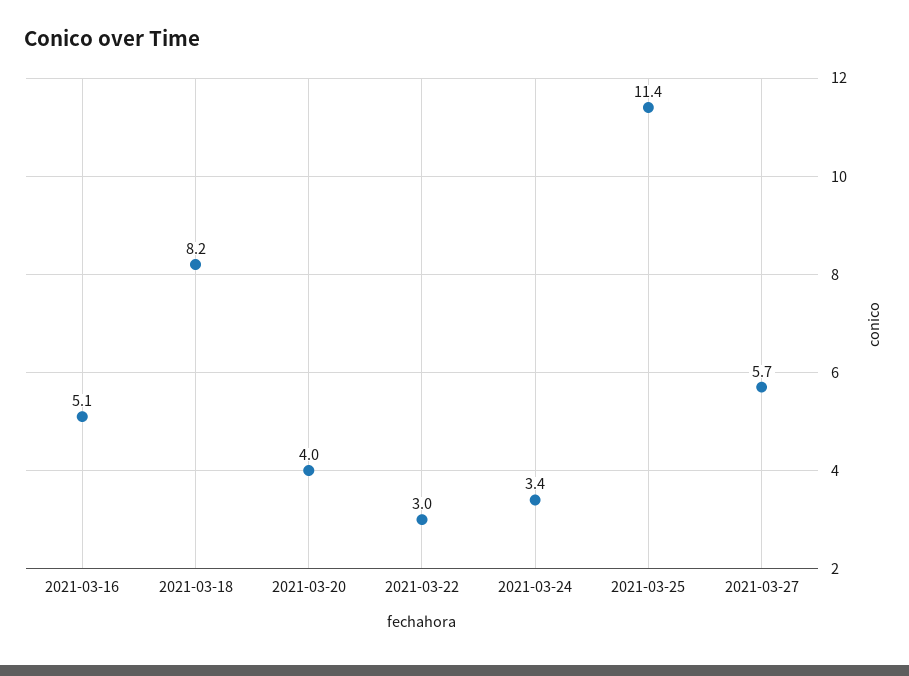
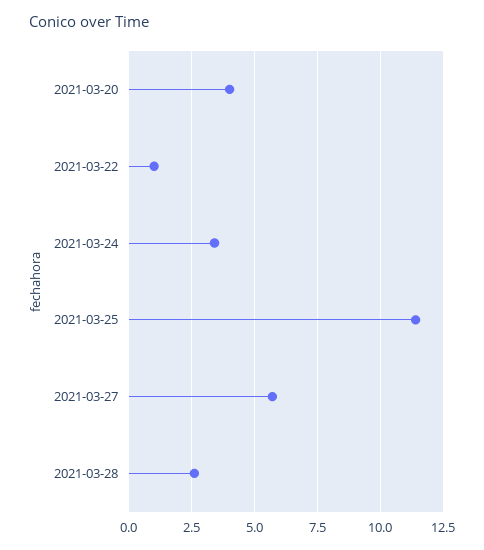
2021-03-16: 5.1 -> none
2021-03-18: 8.2 -> none
2021-03-22: 3 -> 1
2021-03-28: none -> 2.5

